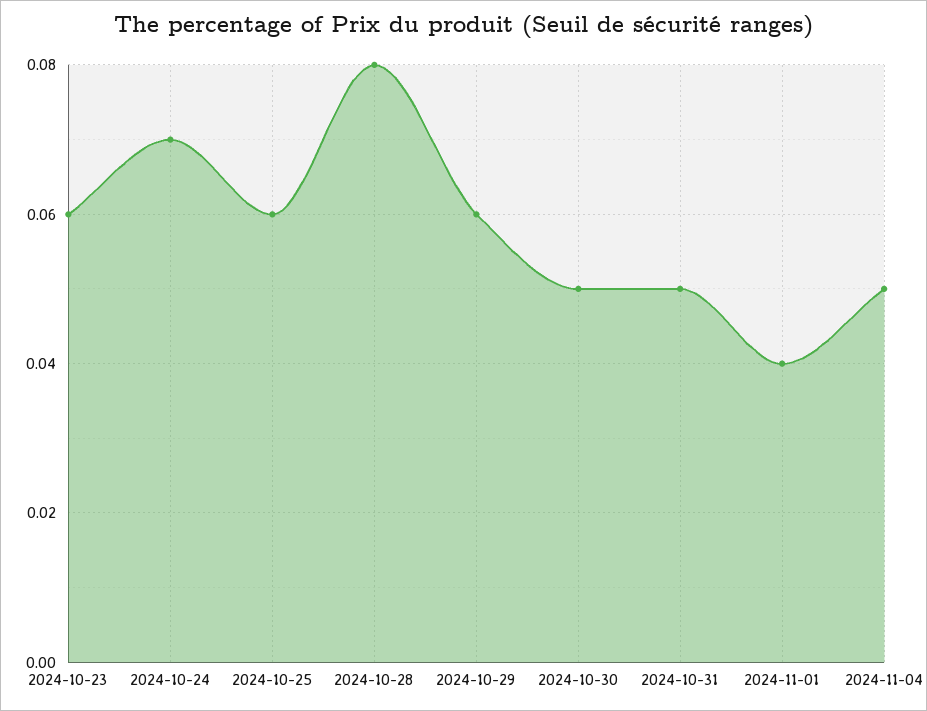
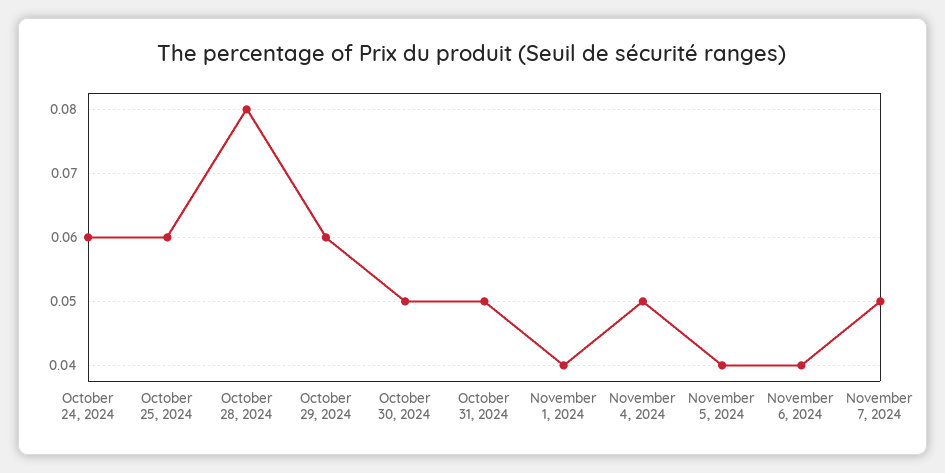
2024-10-23: 0.06 -> none
2024-10-24: 0.07 -> 0.06
November 5, 2024: none -> 0.04
November 6, 2024: none -> 0.04
November 7, 2024: none -> 0.05

